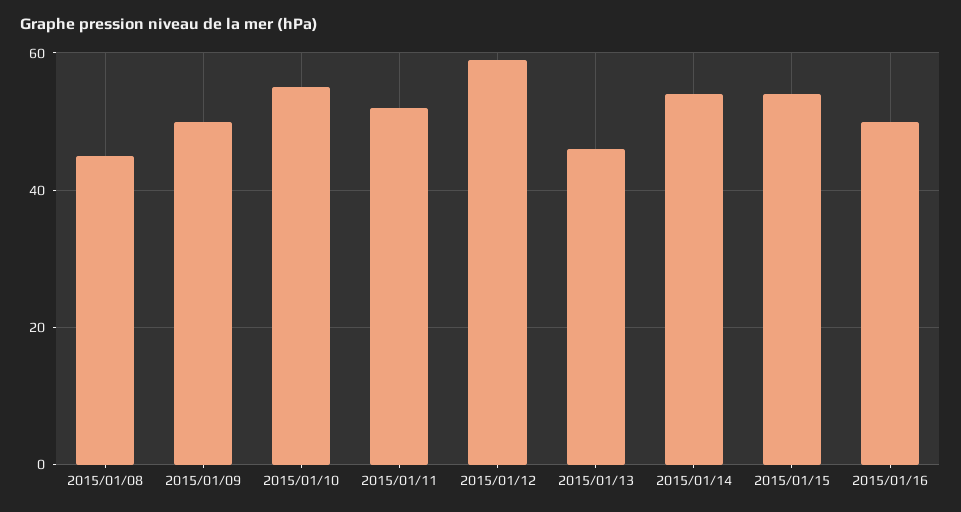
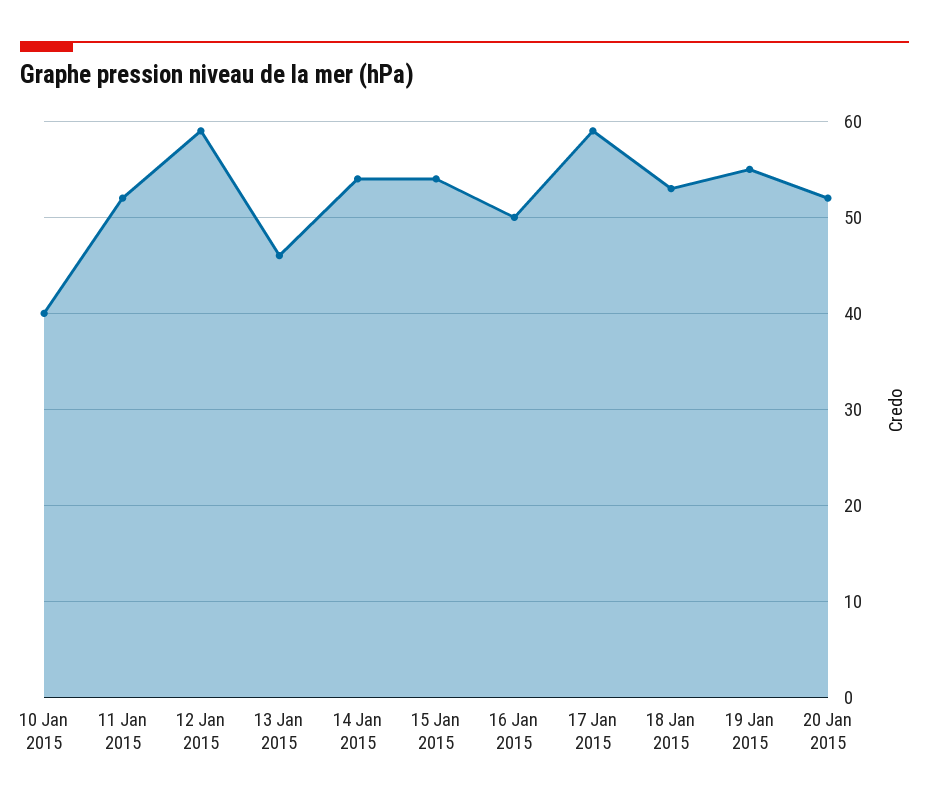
2015/01/08: 45 -> none
2015/01/09: 50 -> none
2015/01/10: 55 -> 40
17 Jan 2015: none -> 59
18 Jan 2015: none -> 53
19 Jan 2015: none -> 55
20 Jan 2015: none -> 52

